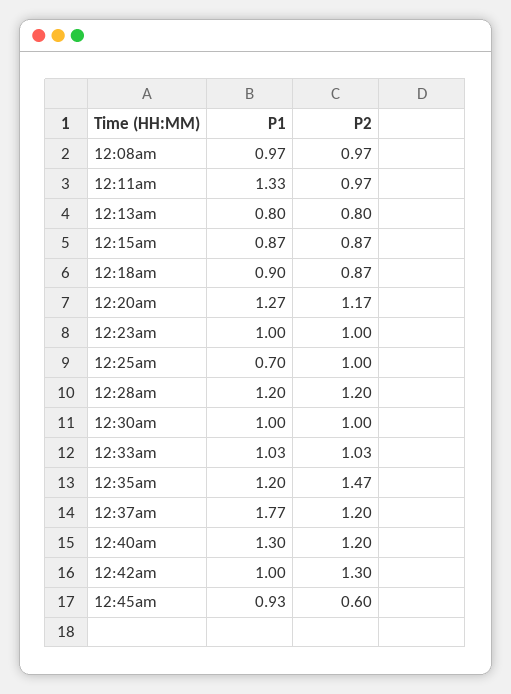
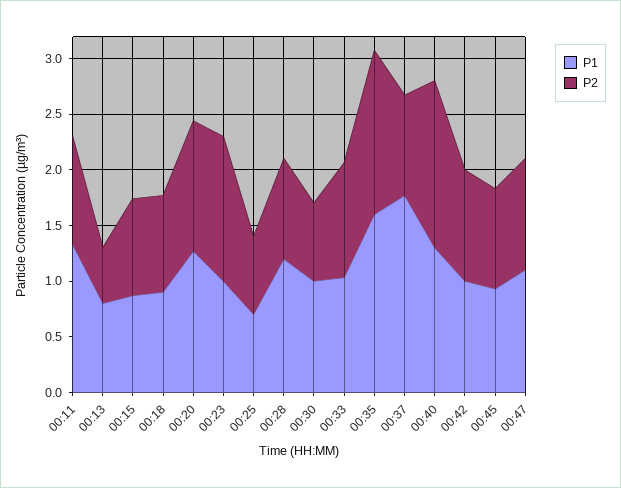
P1, 12:08am: 0.97 -> none
P2, 12:08am: 0.97 -> none
P2, 12:13am: 0.8 -> 0.5
P2, 12:23am: 1 -> 1.3
P2, 12:25am: 1 -> 0.7
P2, 12:28am: 1.2 -> 0.9
P2, 12:30am: 1 -> 0.7
P1, 12:35am: 1.2 -> 1.6
P2, 12:37am: 1.2 -> 0.9
P2, 12:40am: 1.2 -> 1.5
P2, 12:42am: 1.3 -> 1
P2, 12:45am: 0.6 -> 0.9
P1, 00:47: none -> 1.1
P2, 00:47: none -> 1

